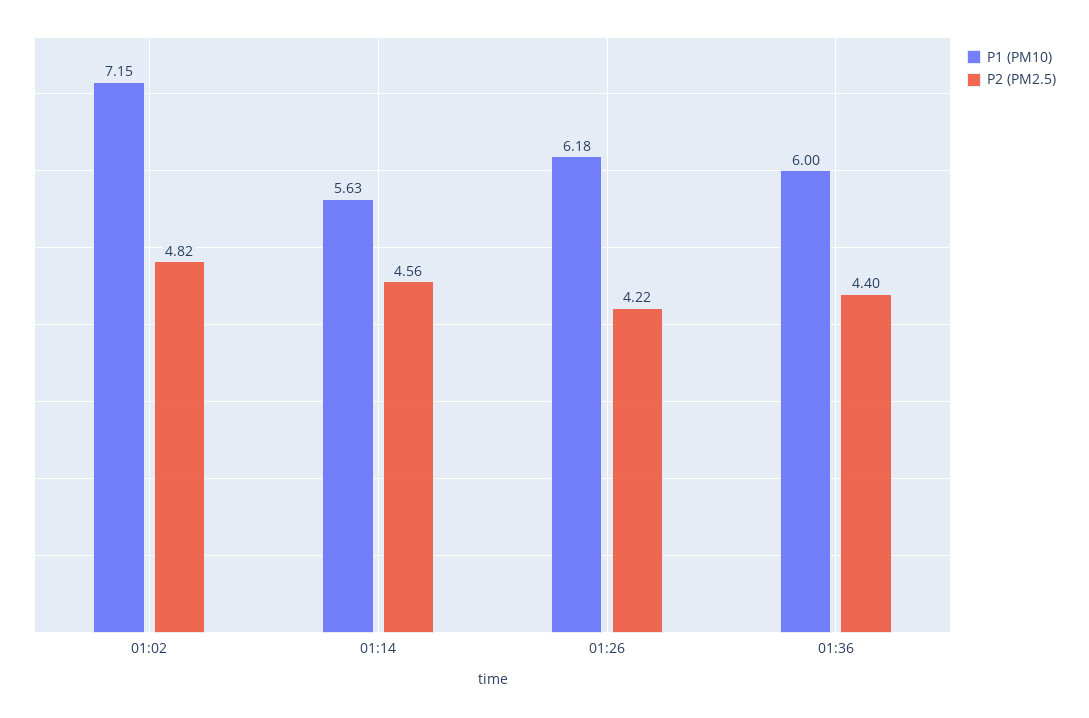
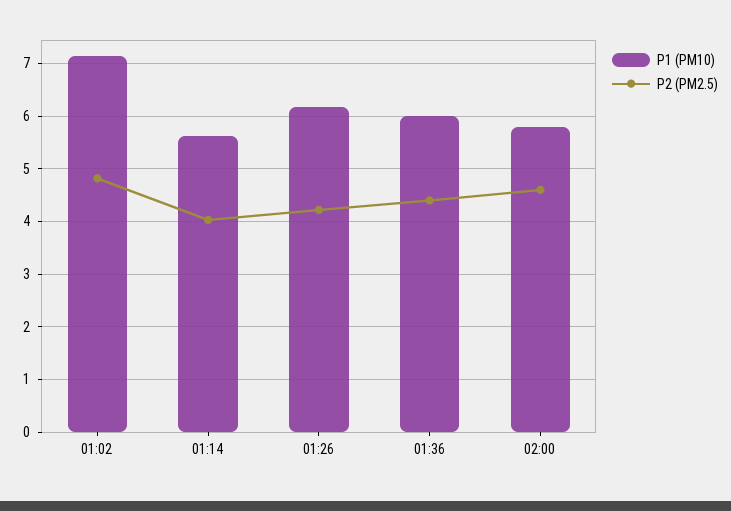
P2 (PM2.5), 01:14: 4.56 -> 4
P1 (PM10), 02:00: none -> 5.8
P2 (PM2.5), 02:00: none -> 4.6

